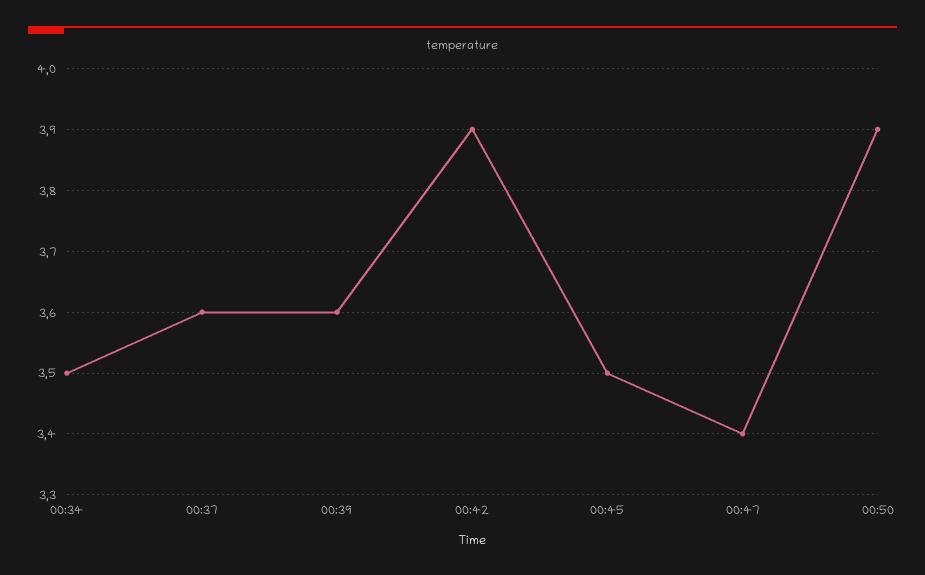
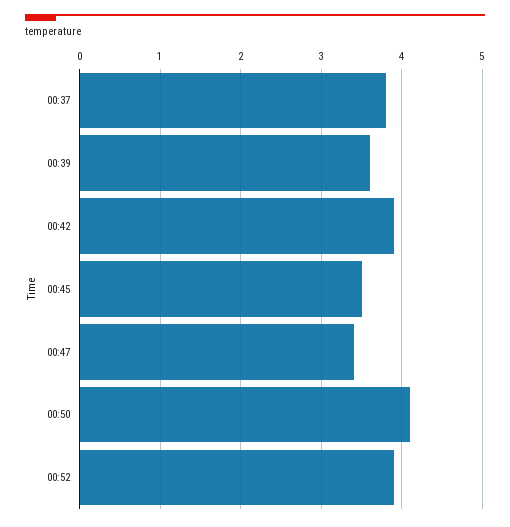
00:34: 3.5 -> none
00:37: 3.6 -> 3.8
00:50: 3.9 -> 4.1
00:52: none -> 3.9

